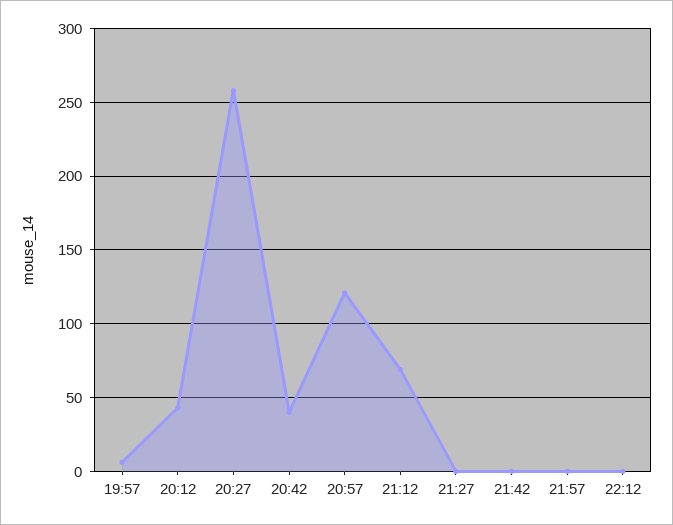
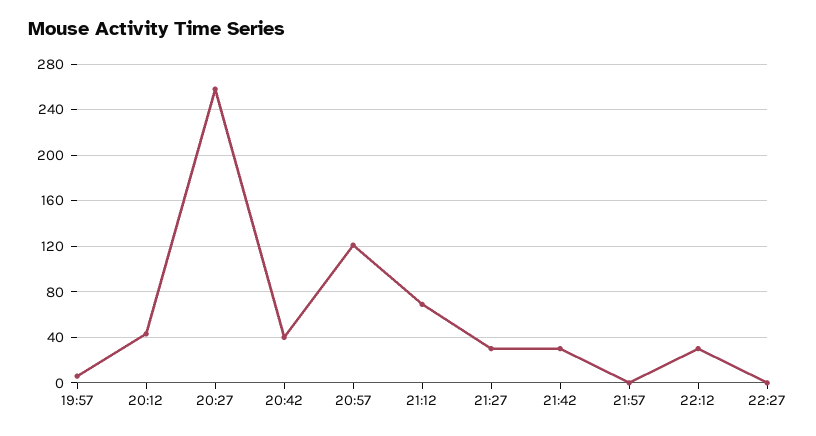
21:27: 0 -> 30
21:42: 0 -> 30
22:12: 0 -> 30
22:27: none -> 0

